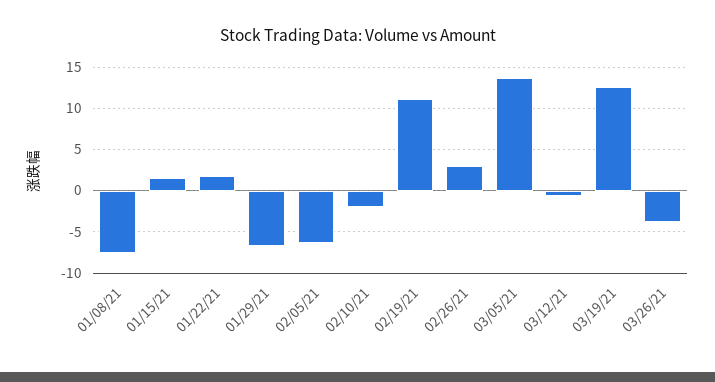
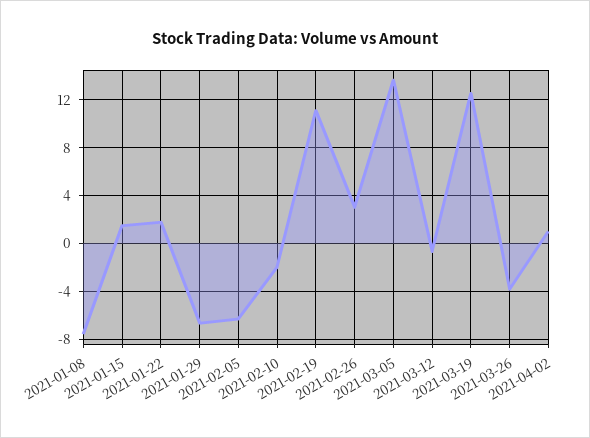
2021-04-02: none -> 1

